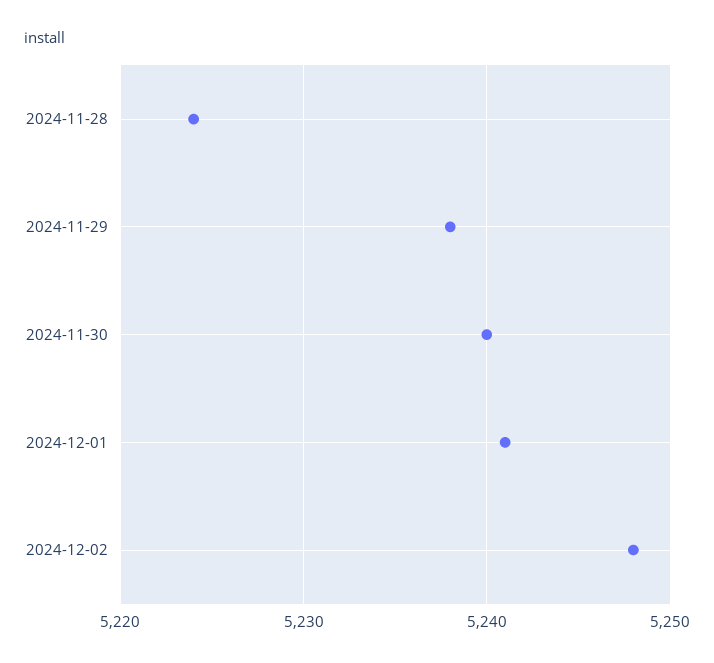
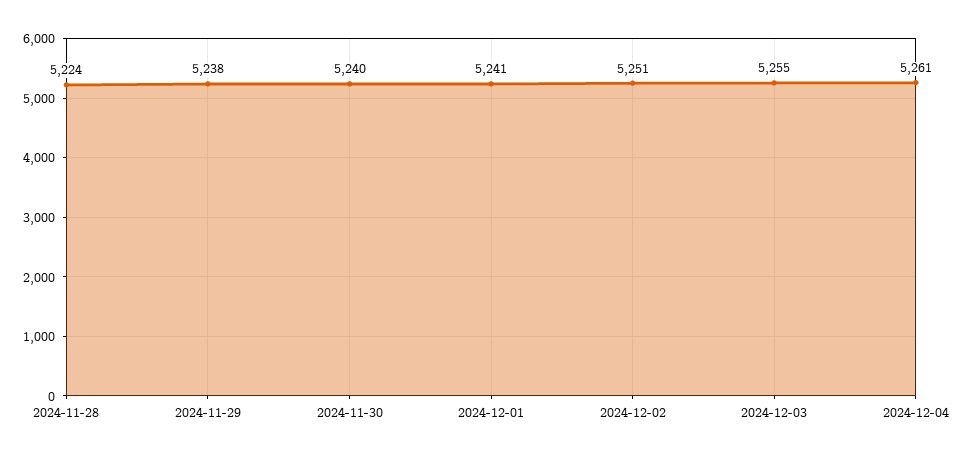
2024-12-02: 5248 -> 5251
2024-12-03: none -> 5255
2024-12-04: none -> 5261

